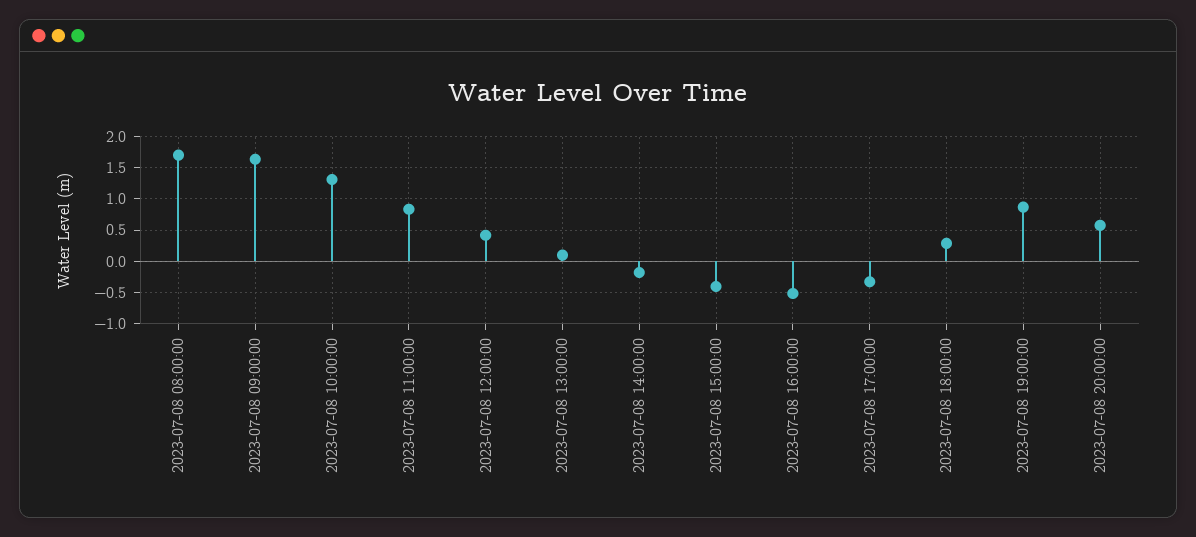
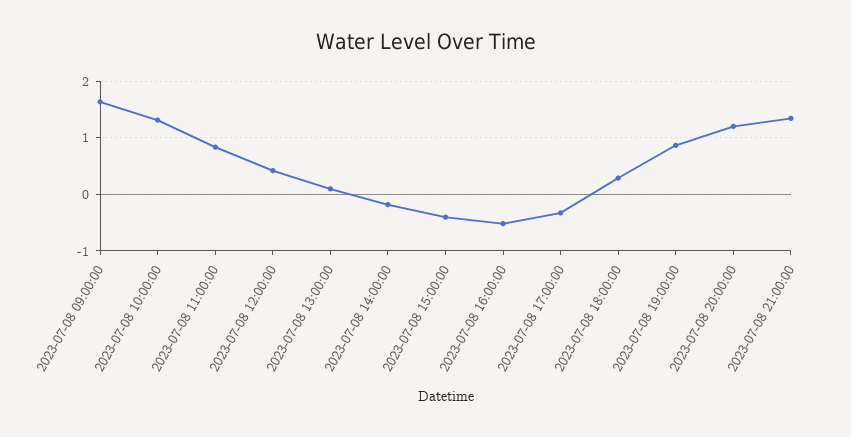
2023-07-08 08:00:00: 1.7 -> none
2023-07-08 20:00:00: 0.6 -> 1.2
2023-07-08 21:00:00: none -> 1.4

